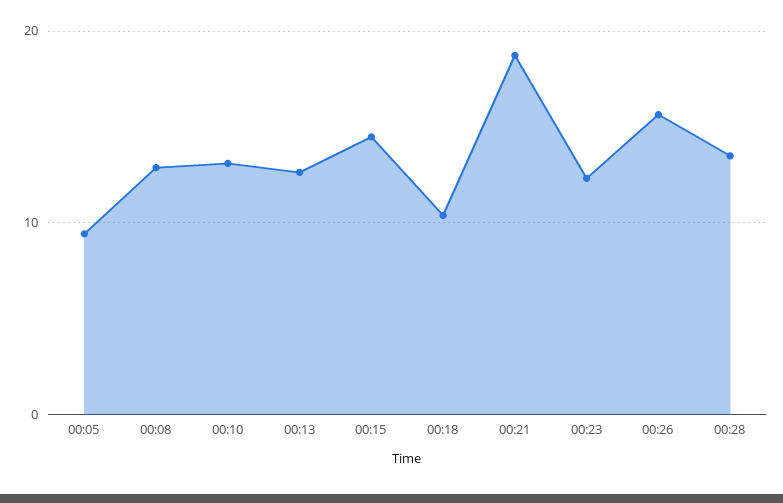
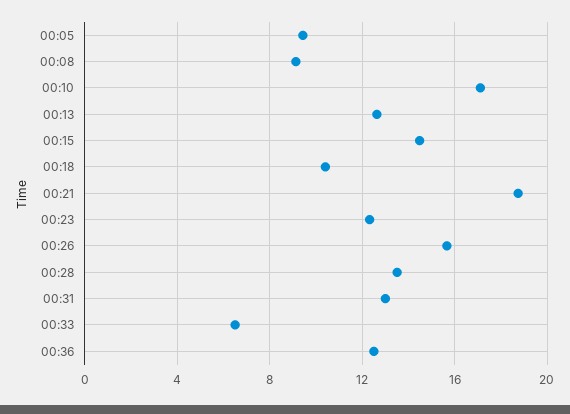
00:08: 13 -> 9
00:10: 13 -> 17
00:31: none -> 13
00:33: none -> 6.5
00:36: none -> 12.5

